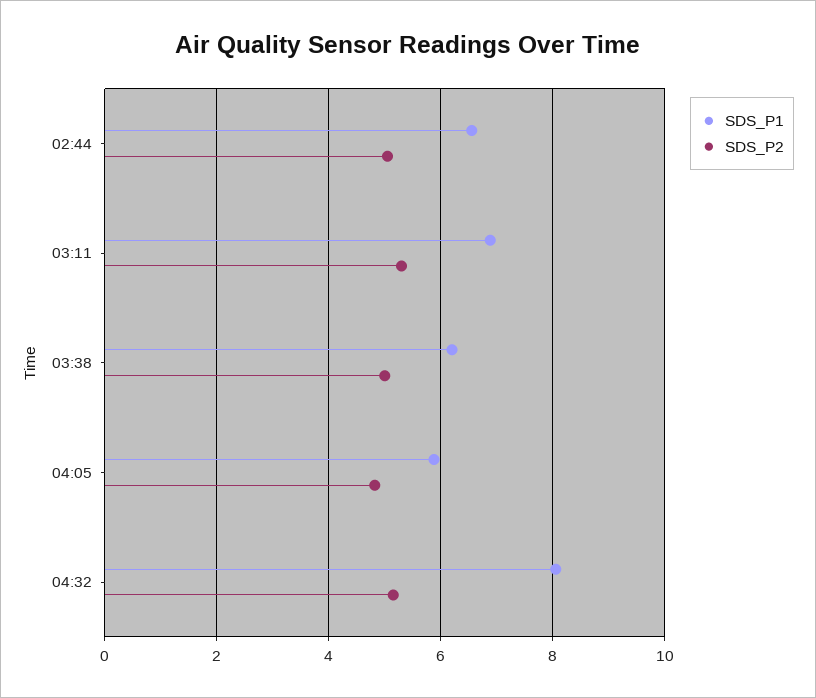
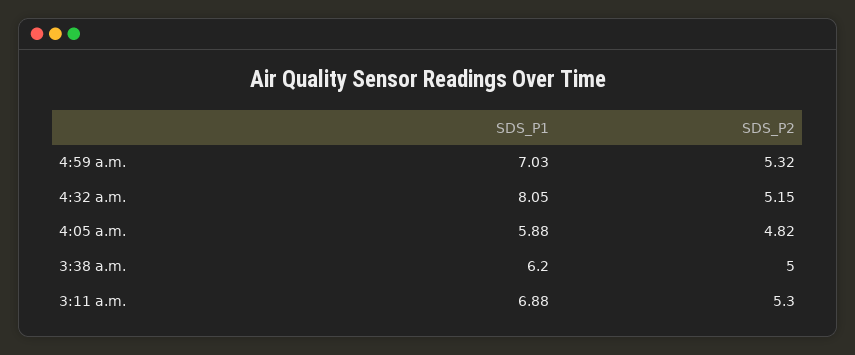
SDS_P1, 02:44: 6.6 -> none
SDS_P2, 02:44: 5 -> none
SDS_P1, 4:59 a.m.: none -> 7.03
SDS_P2, 4:59 a.m.: none -> 5.32

